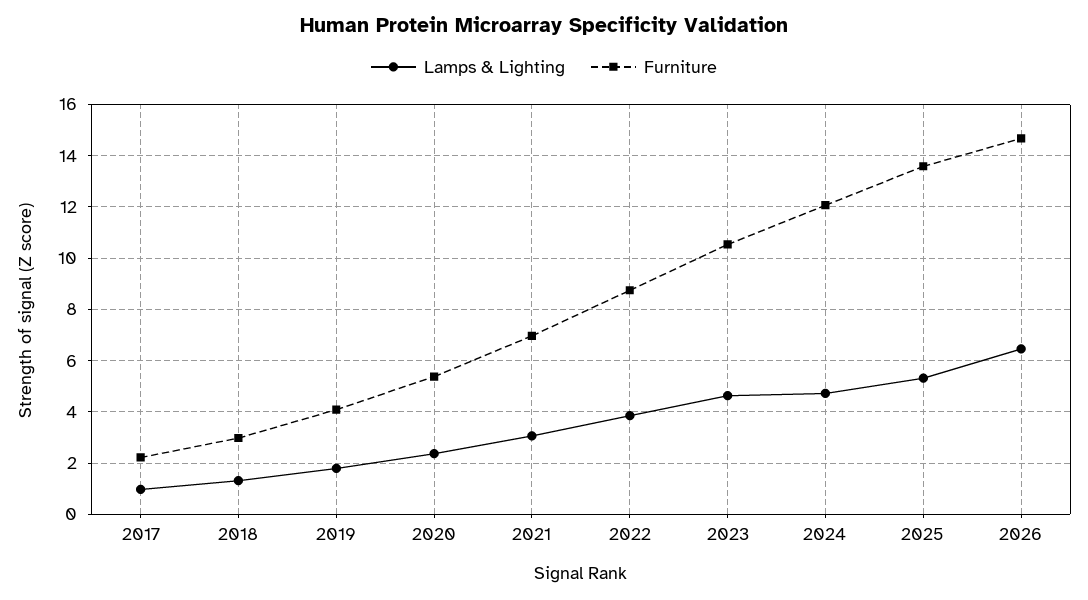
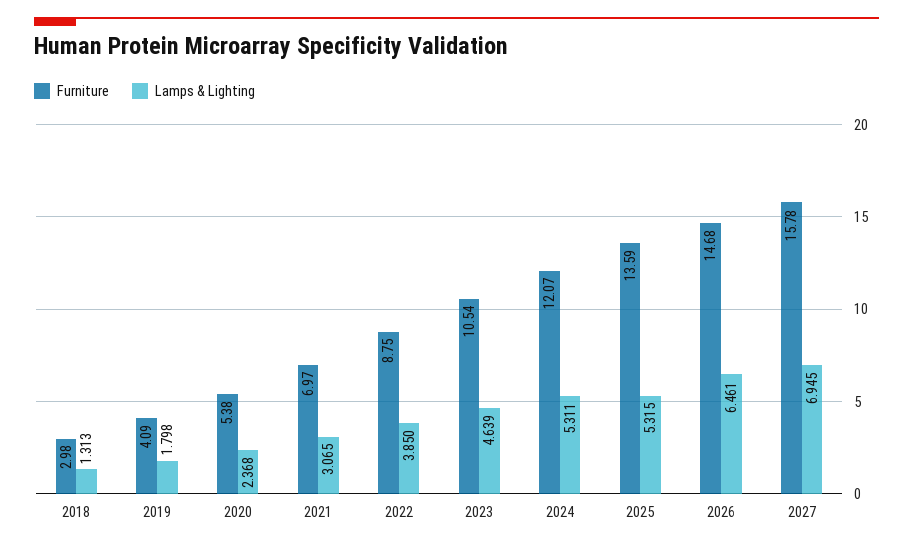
Lamps & Lighting, 2017: 1 -> none
Furniture, 2017: 2.25 -> none
Lamps & Lighting, 2024: 4.75 -> 5.311
Furniture, 2027: none -> 15.78
Lamps & Lighting, 2027: none -> 6.945

